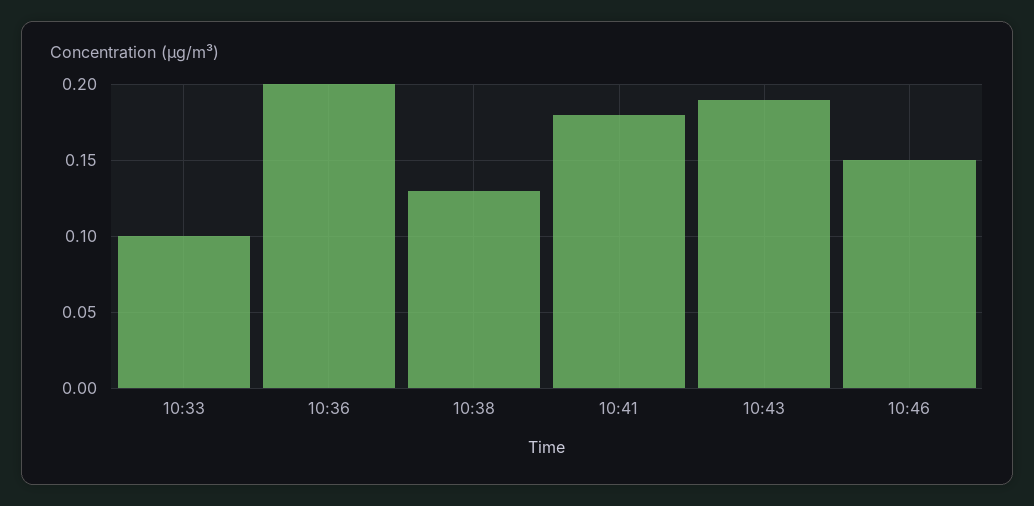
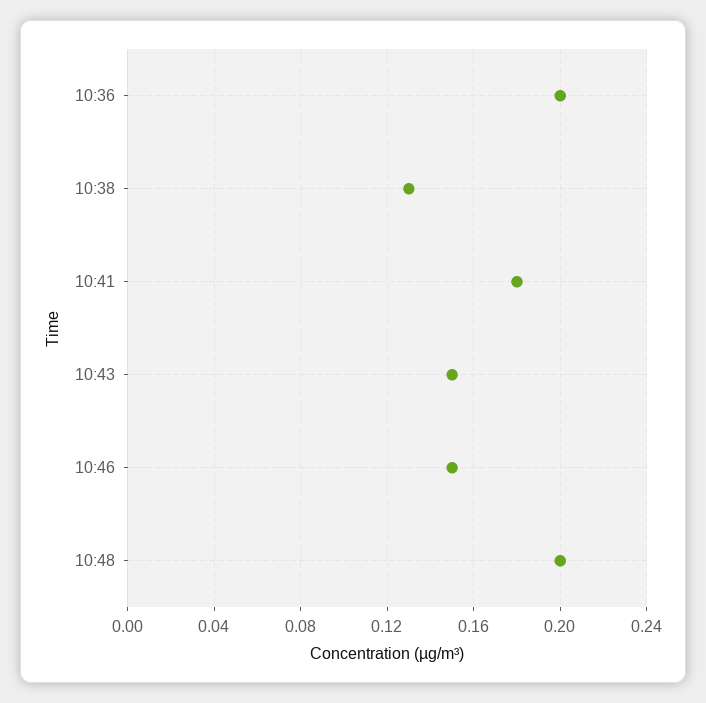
10:33: 0.1 -> none
10:43: 0.19 -> 0.15
10:48: none -> 0.2

